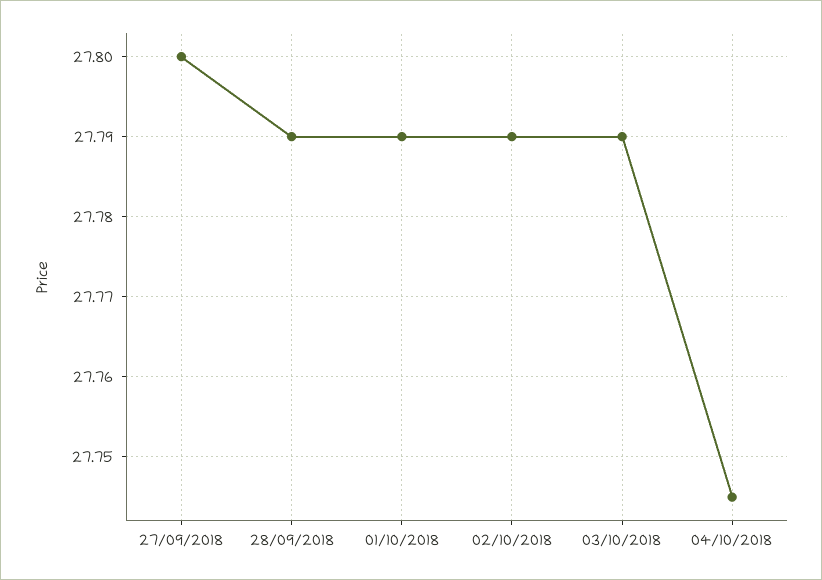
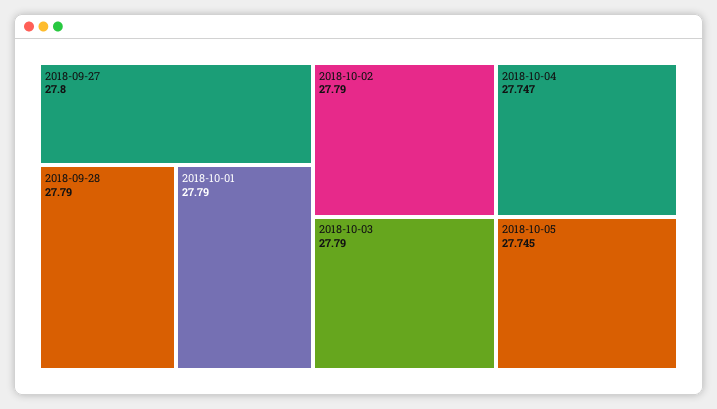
04/10/2018: 27.745 -> 27.747
2018-10-05: none -> 27.745

